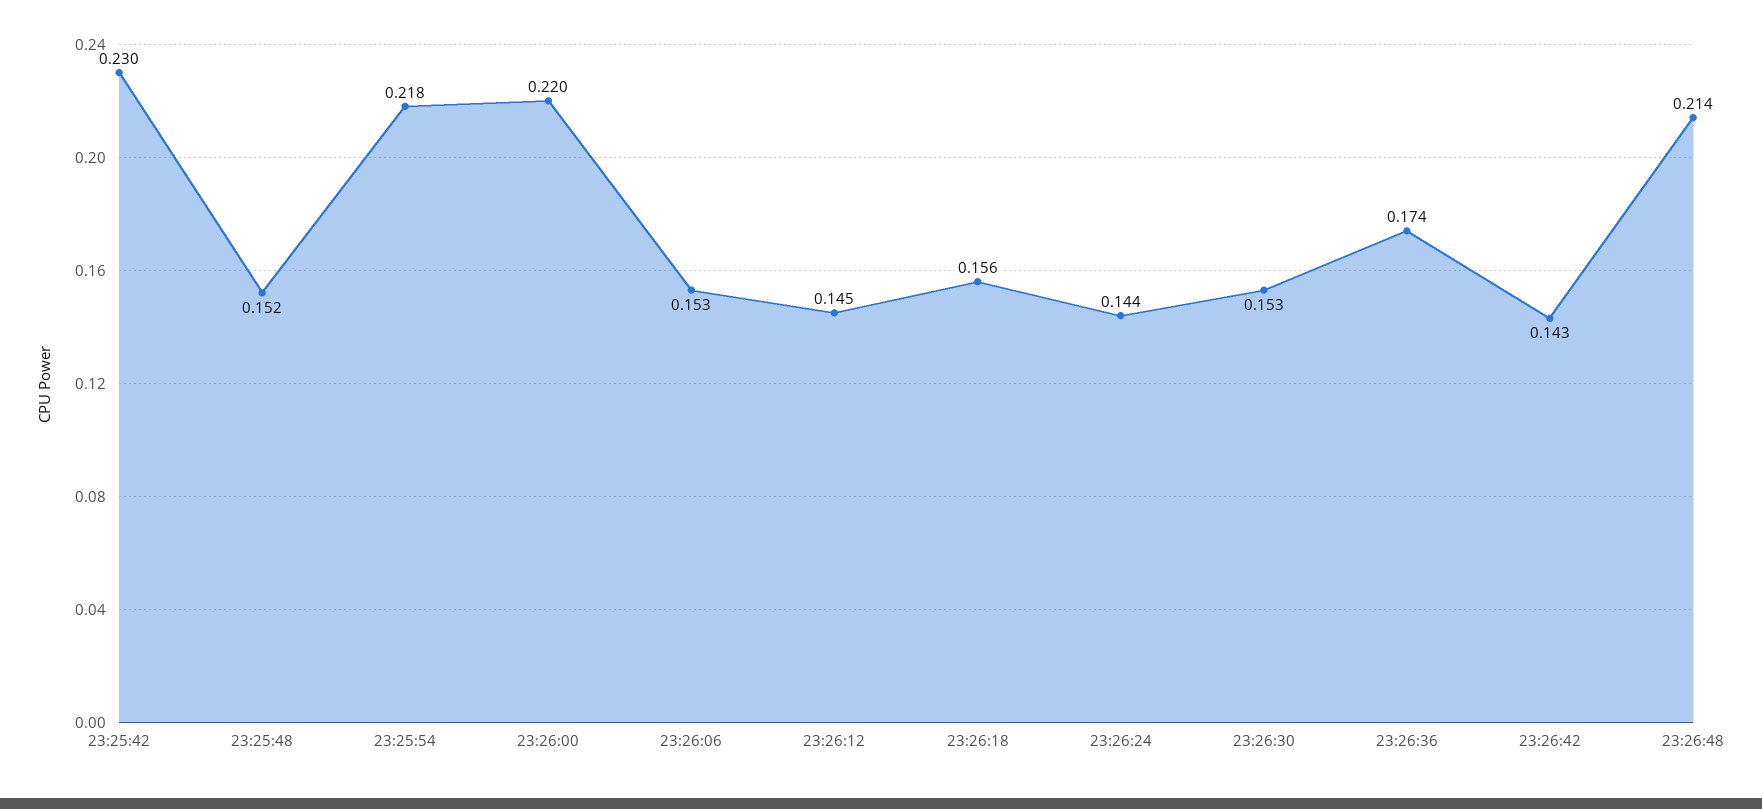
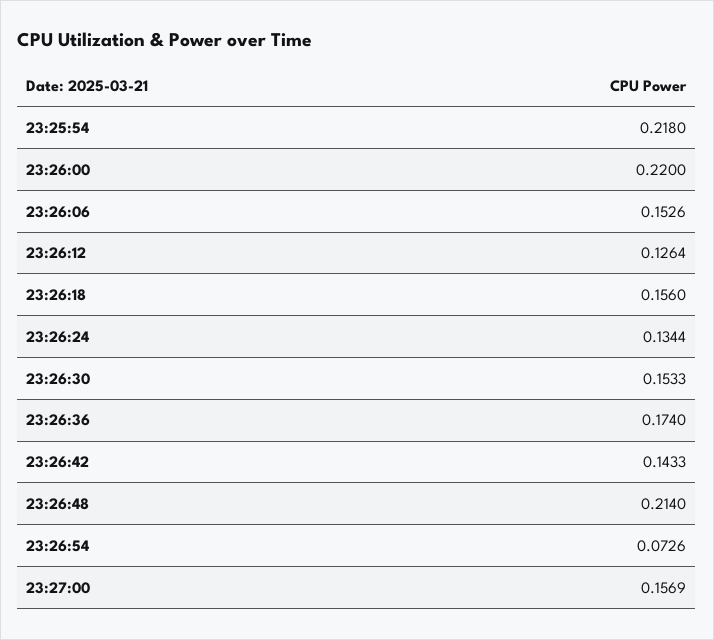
23:25:42: 0.23 -> none
23:25:48: 0.152 -> none
23:26:12: 0.145 -> 0.1264
23:26:24: 0.144 -> 0.1344
23:26:54: none -> 0.0726
23:27:00: none -> 0.1569

